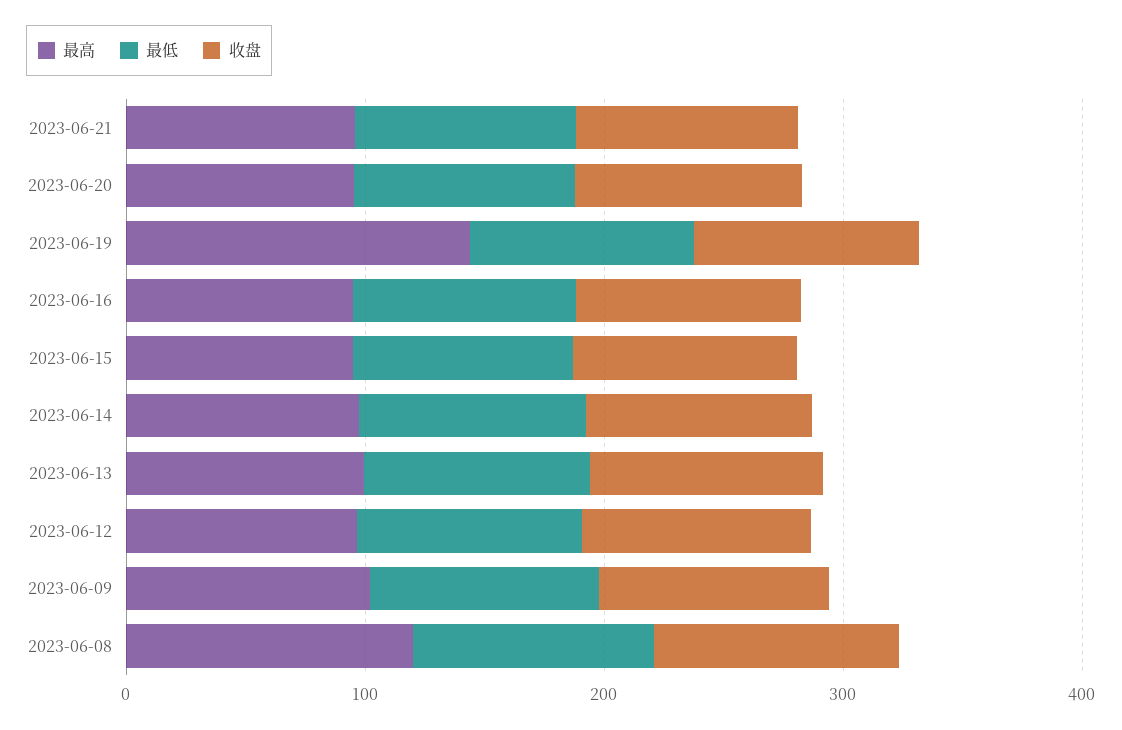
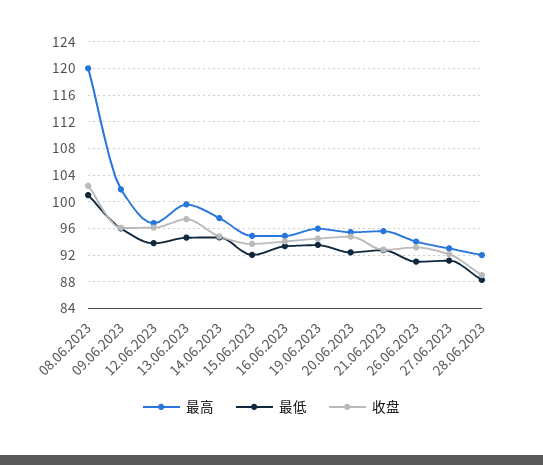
最高, 2023-06-19: 140 -> 96
最高, 26.06.2023: none -> 94
最低, 26.06.2023: none -> 91
收盘, 26.06.2023: none -> 93
最高, 27.06.2023: none -> 93
最低, 27.06.2023: none -> 91
收盘, 27.06.2023: none -> 92
最高, 28.06.2023: none -> 92
最低, 28.06.2023: none -> 88
收盘, 28.06.2023: none -> 89

